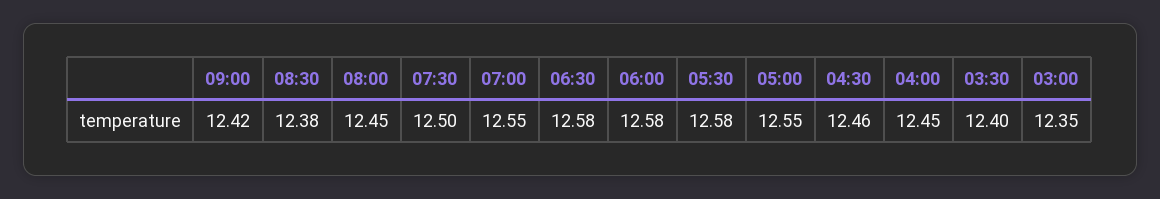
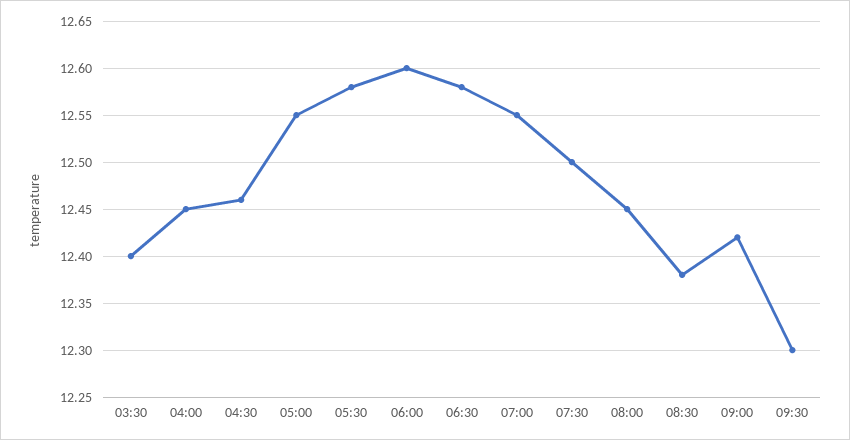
06:00: 12.58 -> 12.6
03:00: 12.35 -> none
09:30: none -> 12.3

